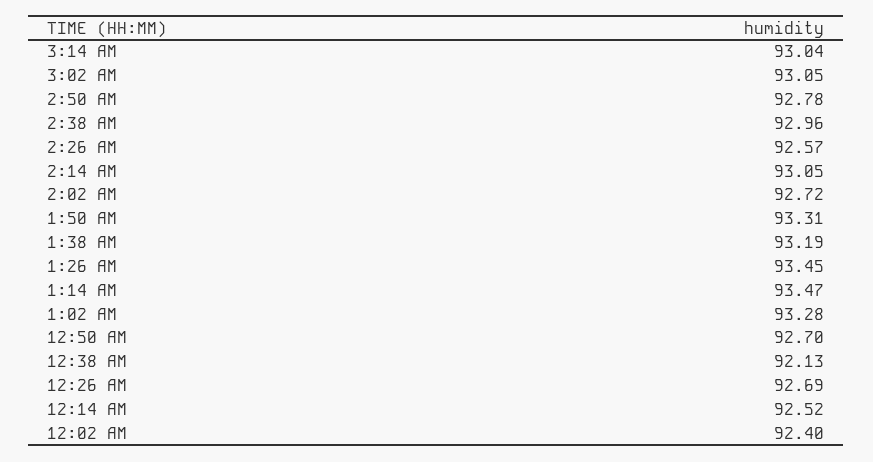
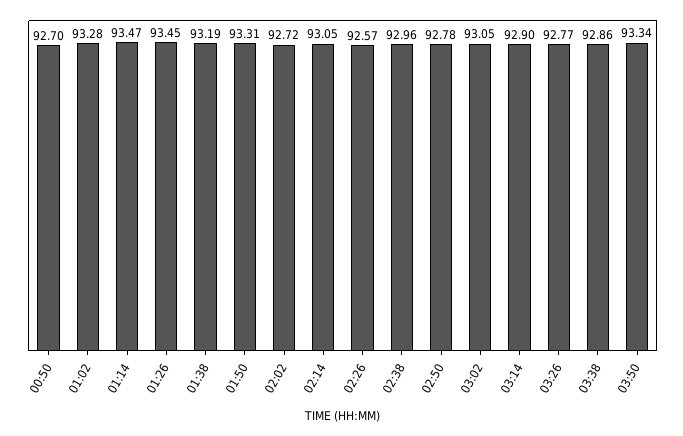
3:14 AM: 93.04 -> 92.9
12:38 AM: 92.13 -> none
12:26 AM: 92.69 -> none
12:14 AM: 92.52 -> none
12:02 AM: 92.4 -> none
03:26: none -> 92.77
03:38: none -> 92.86
03:50: none -> 93.34

